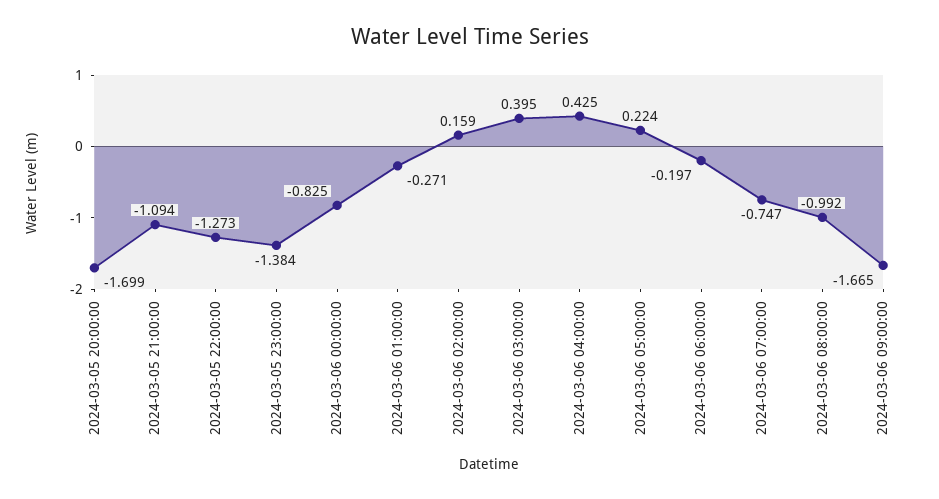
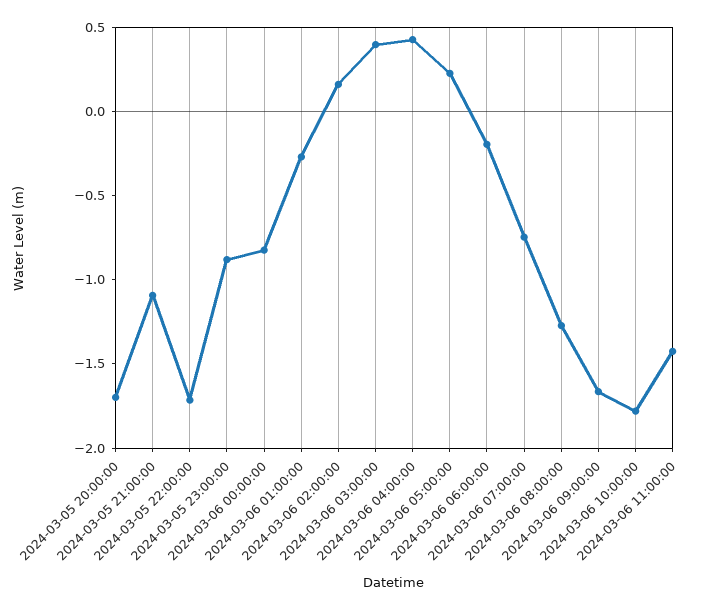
2024-03-05 22:00:00: -1.273 -> -1.7
2024-03-05 23:00:00: -1.384 -> -0.9
2024-03-06 08:00:00: -0.992 -> -1.3
2024-03-06 10:00:00: none -> -1.8
2024-03-06 11:00:00: none -> -1.4

